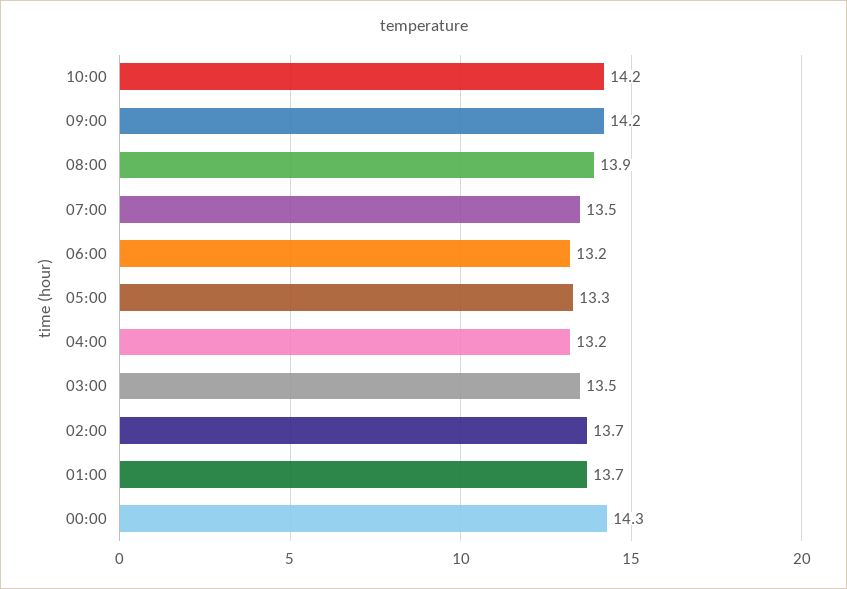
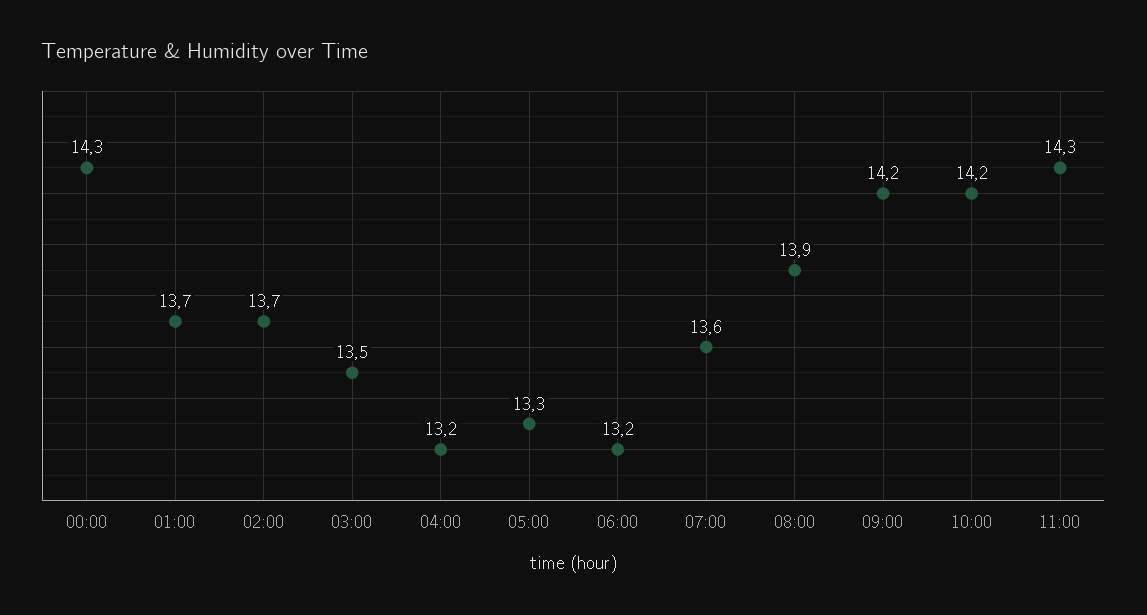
07:00: 13.5 -> 13.6
11:00: none -> 14.3

